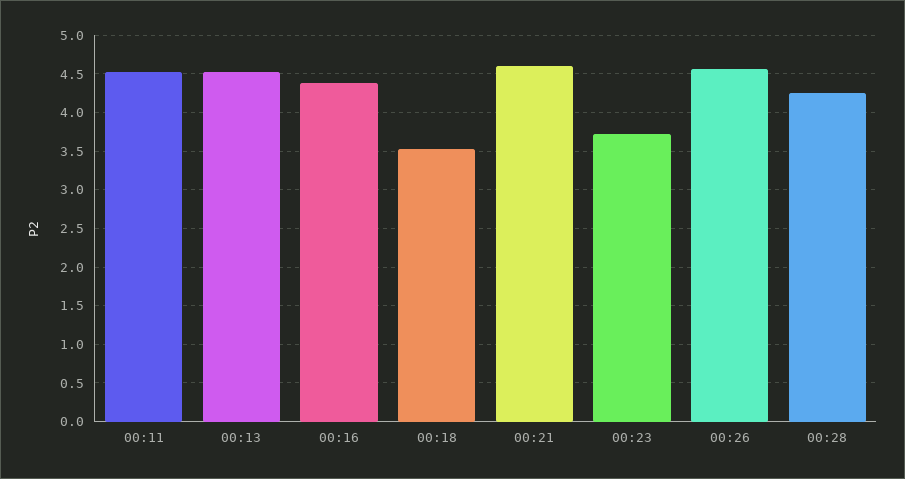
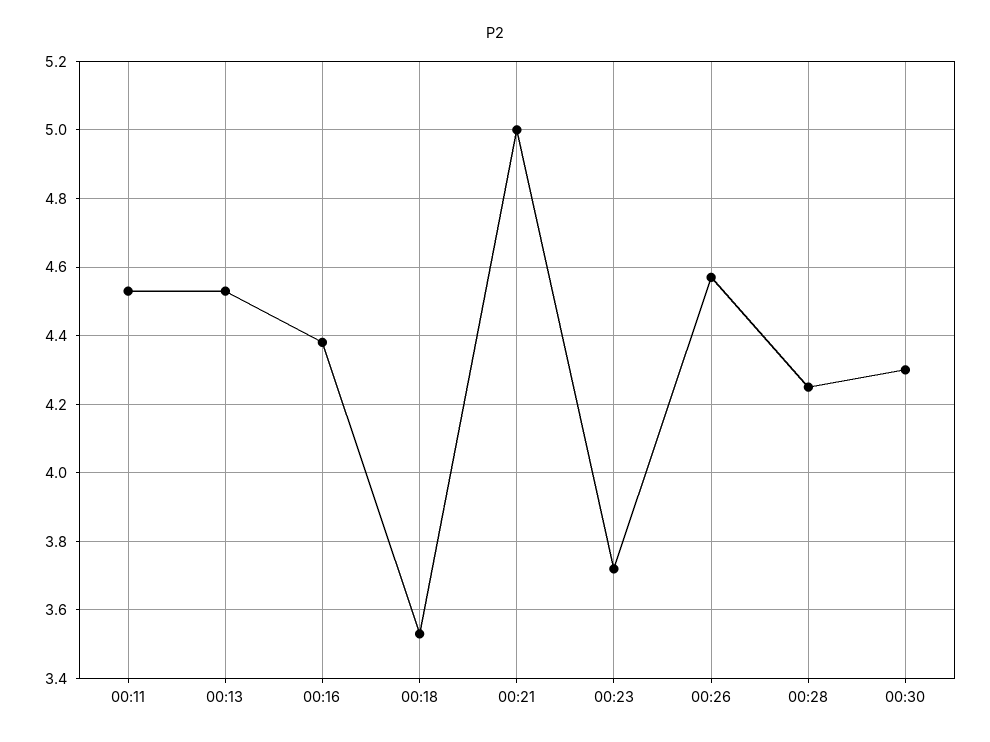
00:21: 4.6 -> 5
00:30: none -> 4.3

